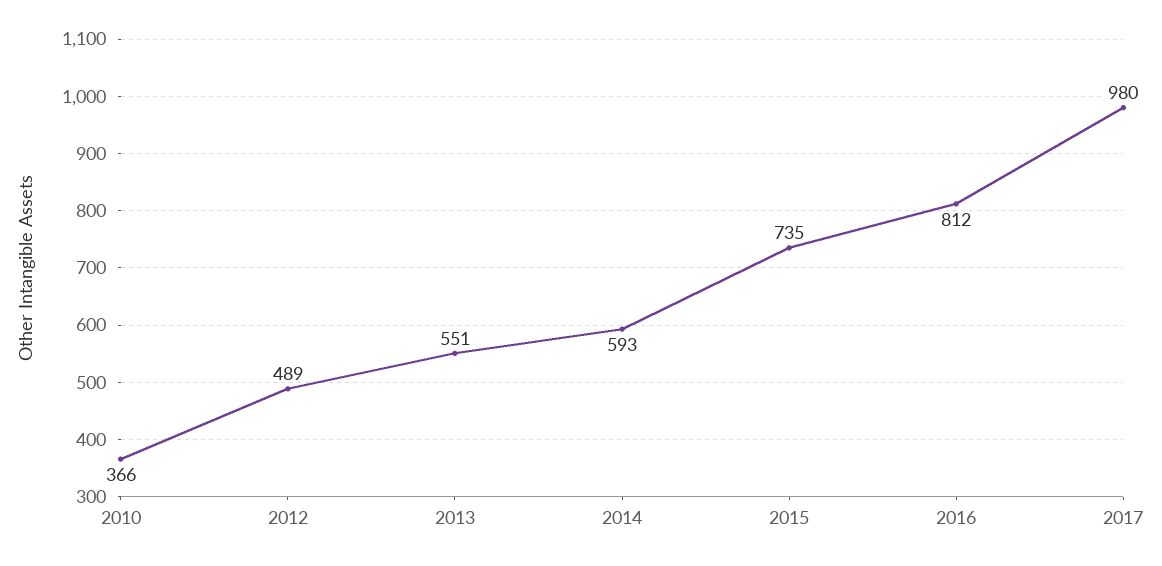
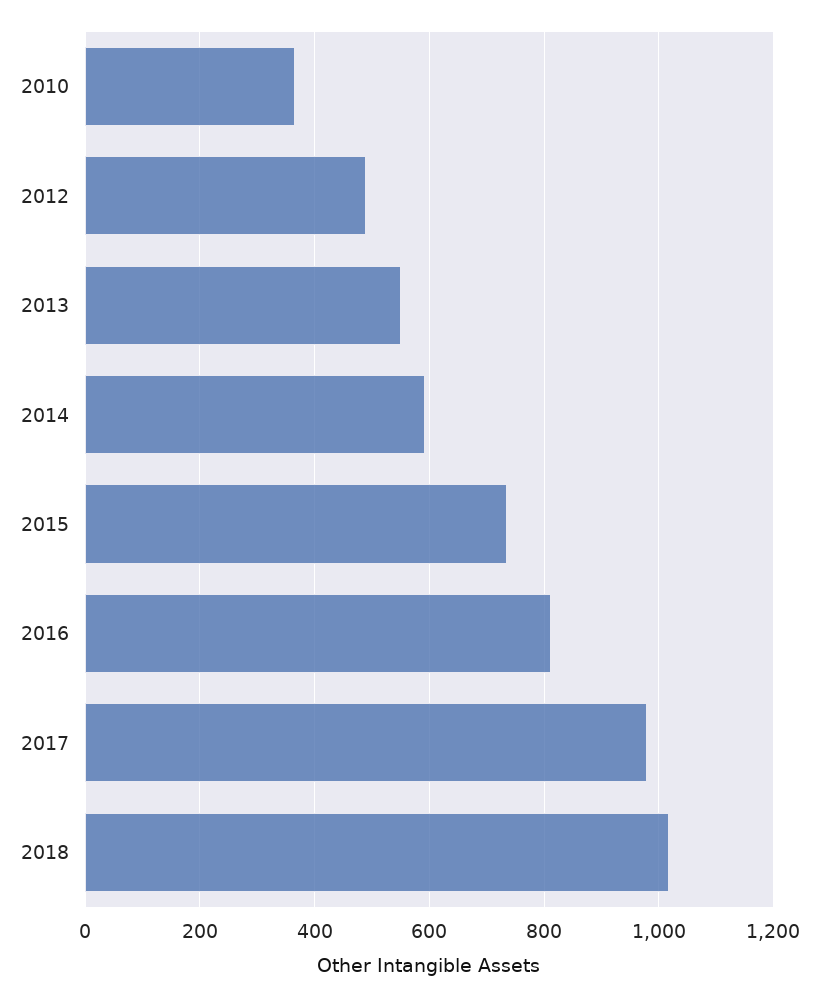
2018: none -> 1020

